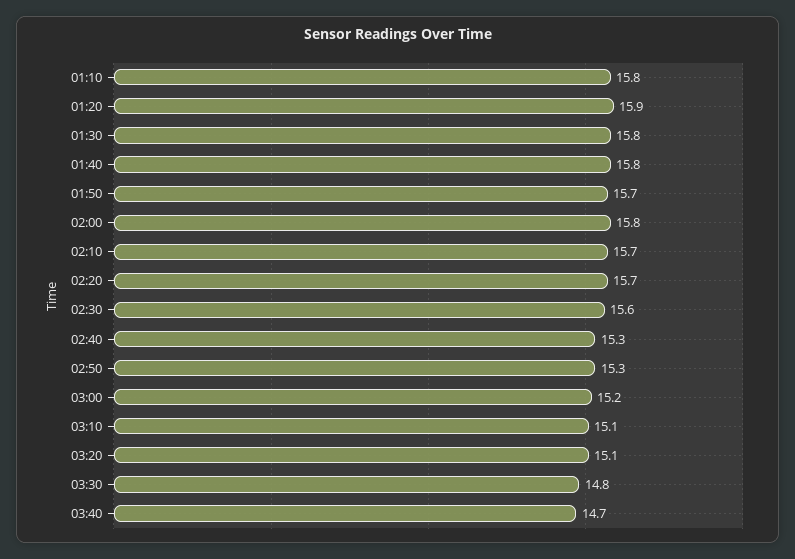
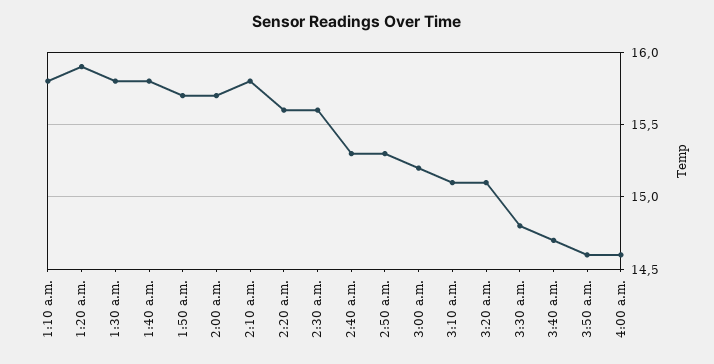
02:00: 15.8 -> 15.7
02:10: 15.7 -> 15.8
02:20: 15.7 -> 15.6
3:50 a.m.: none -> 14.6
4:00 a.m.: none -> 14.6

